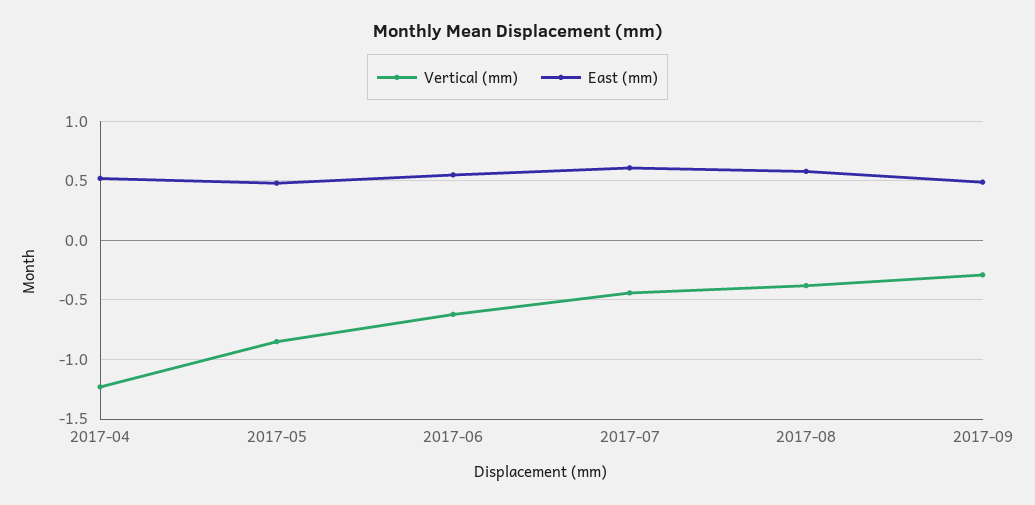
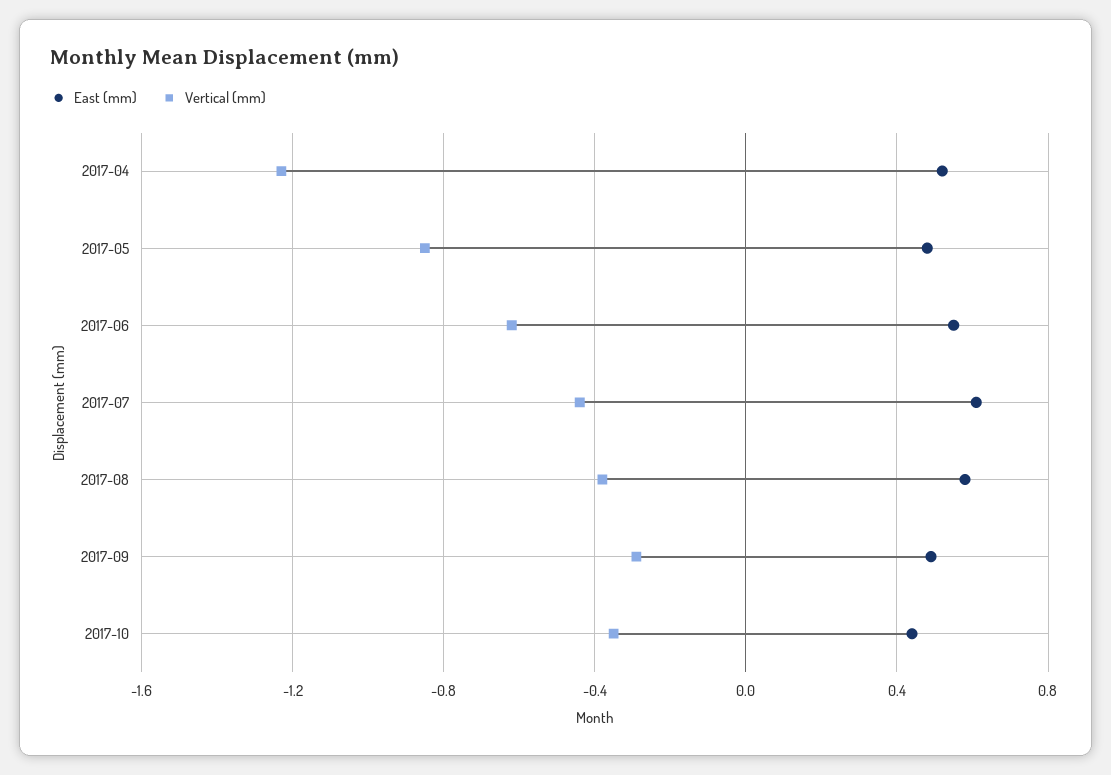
East (mm), 2017-10: none -> 0.45
Vertical (mm), 2017-10: none -> -0.35

